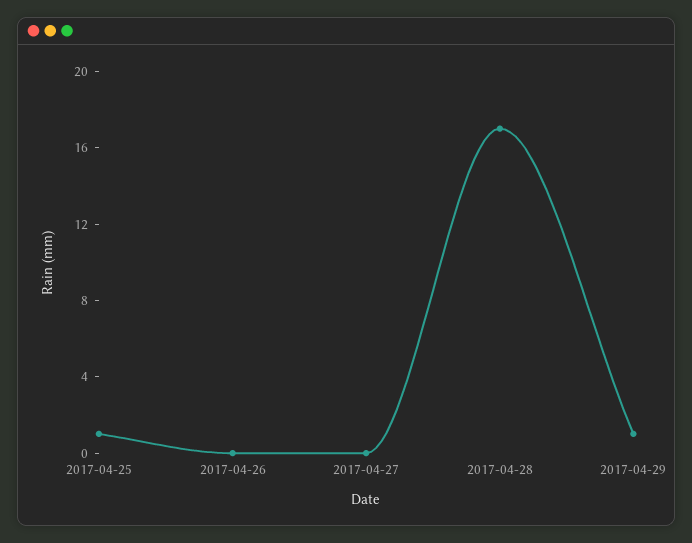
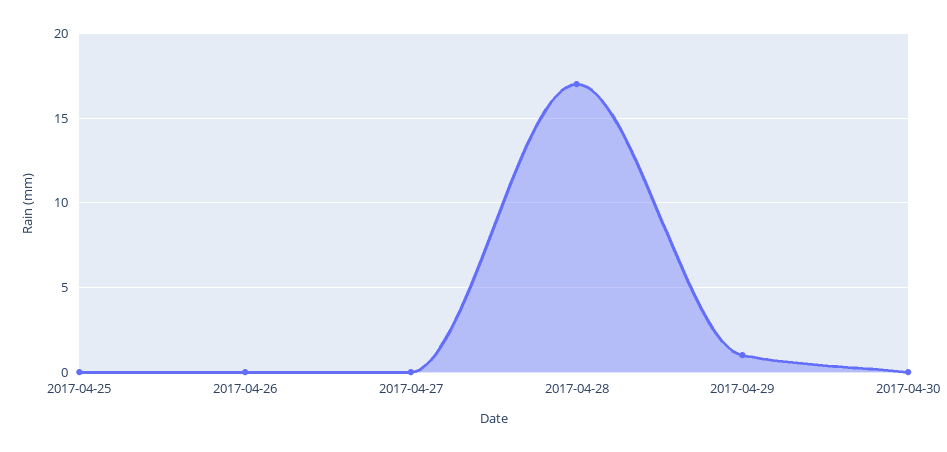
2017-04-25: 1 -> 0
2017-04-30: none -> 0

